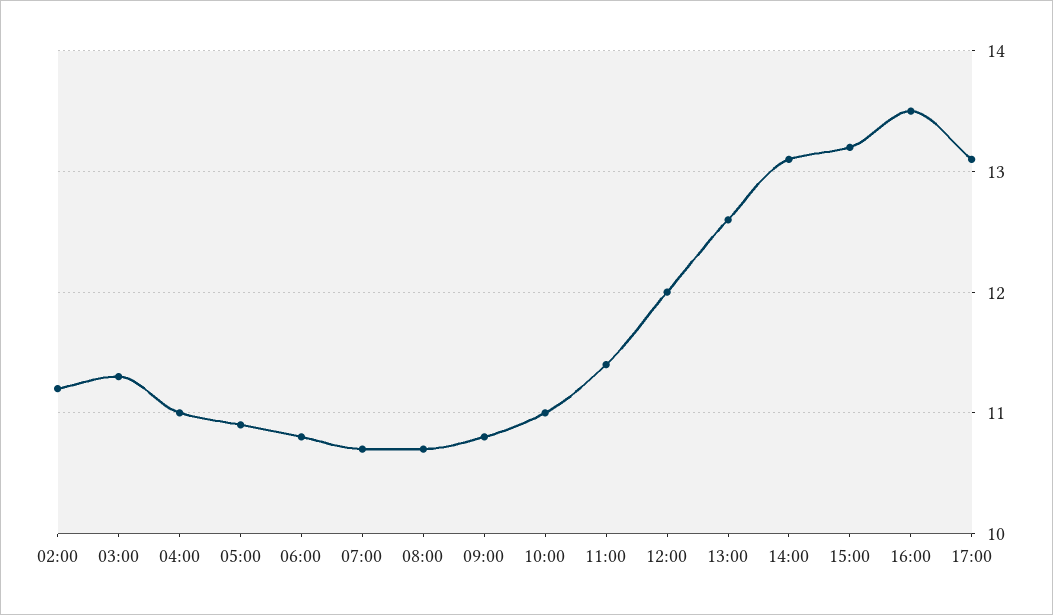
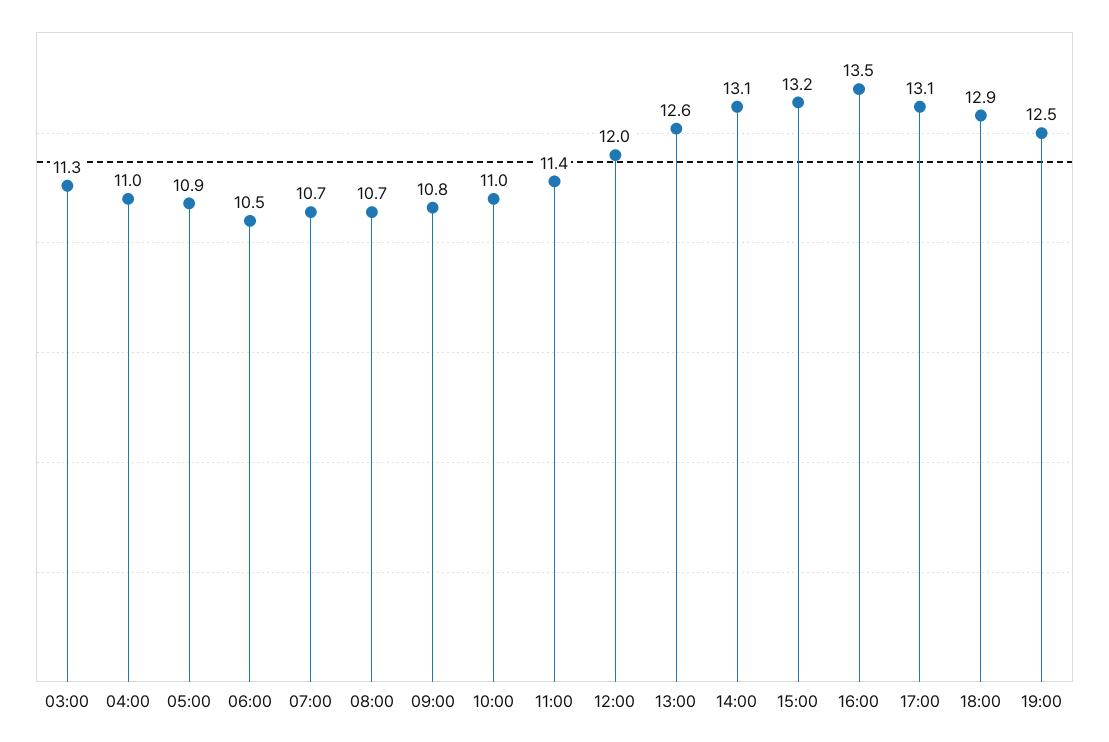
02:00: 11.2 -> none
06:00: 10.8 -> 10.5
18:00: none -> 12.9
19:00: none -> 12.5

